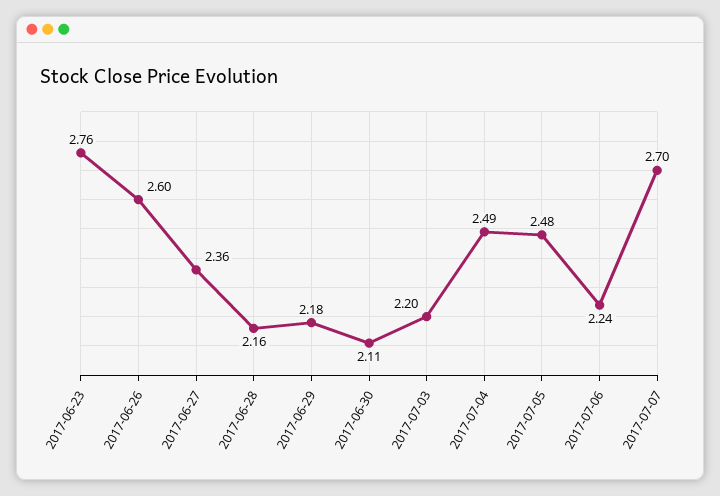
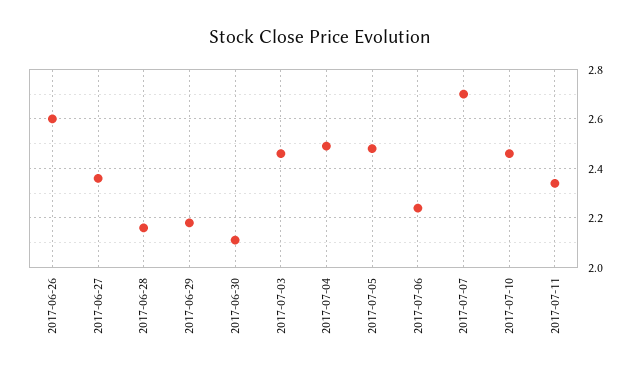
2017-06-23: 2.76 -> none
2017-07-03: 2.2 -> 2.45
2017-07-10: none -> 2.45
2017-07-11: none -> 2.35

